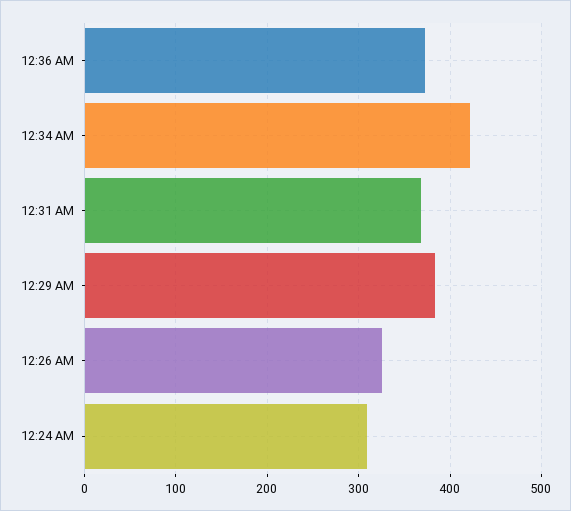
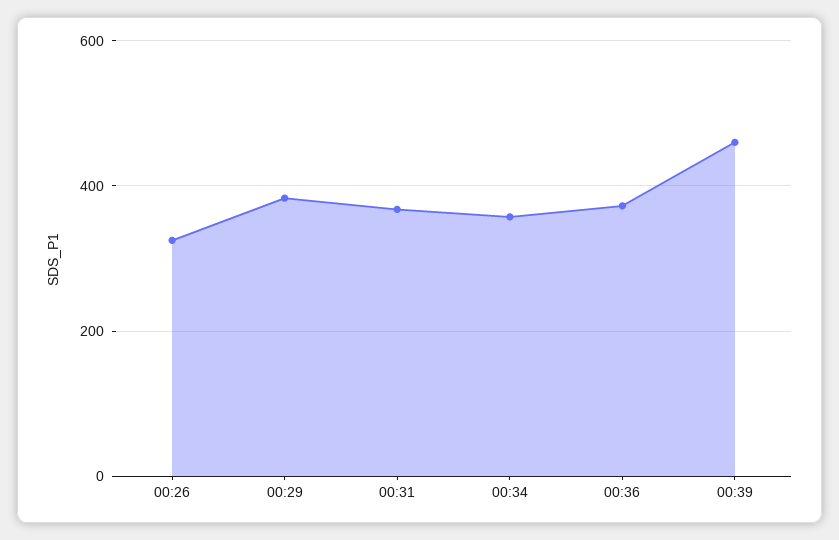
12:34 AM: 420 -> 360
12:24 AM: 310 -> none
00:39: none -> 460

